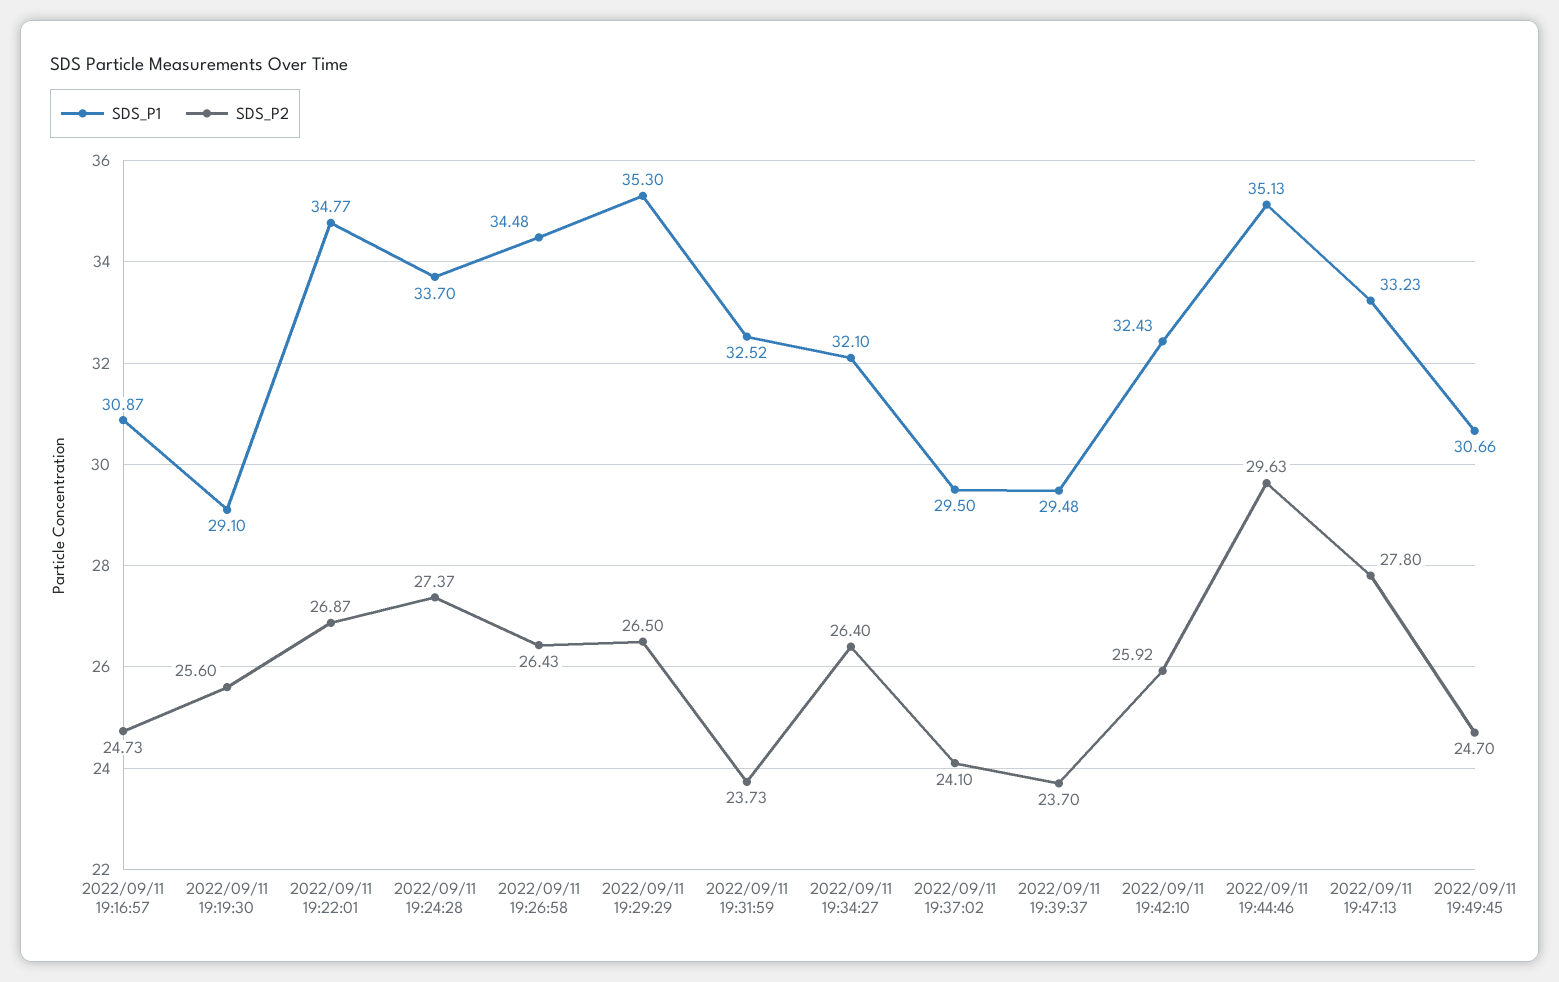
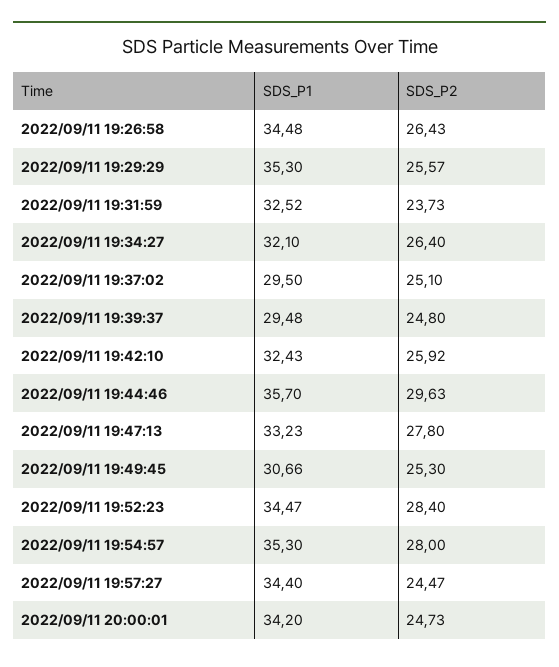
SDS_P1, 2022/09/11 19:16:57: 30.87 -> none
SDS_P2, 2022/09/11 19:16:57: 24.73 -> none
SDS_P1, 2022/09/11 19:19:30: 29.1 -> none
SDS_P2, 2022/09/11 19:19:30: 25.6 -> none
SDS_P1, 2022/09/11 19:22:01: 34.77 -> none
SDS_P2, 2022/09/11 19:22:01: 26.87 -> none
SDS_P1, 2022/09/11 19:24:28: 33.7 -> none
SDS_P2, 2022/09/11 19:24:28: 27.37 -> none
SDS_P2, 2022/09/11 19:29:29: 26.5 -> 25.57
SDS_P2, 2022/09/11 19:37:02: 24.1 -> 25.1
SDS_P2, 2022/09/11 19:39:37: 23.7 -> 24.8
SDS_P1, 2022/09/11 19:44:46: 35.13 -> 35.7
SDS_P2, 2022/09/11 19:49:45: 24.7 -> 25.3
SDS_P1, 2022/09/11 19:52:23: none -> 34.47
SDS_P2, 2022/09/11 19:52:23: none -> 28.4
SDS_P1, 2022/09/11 19:54:57: none -> 35.3
SDS_P2, 2022/09/11 19:54:57: none -> 28
SDS_P1, 2022/09/11 19:57:27: none -> 34.4
SDS_P2, 2022/09/11 19:57:27: none -> 24.47
SDS_P1, 2022/09/11 20:00:01: none -> 34.2
SDS_P2, 2022/09/11 20:00:01: none -> 24.73

